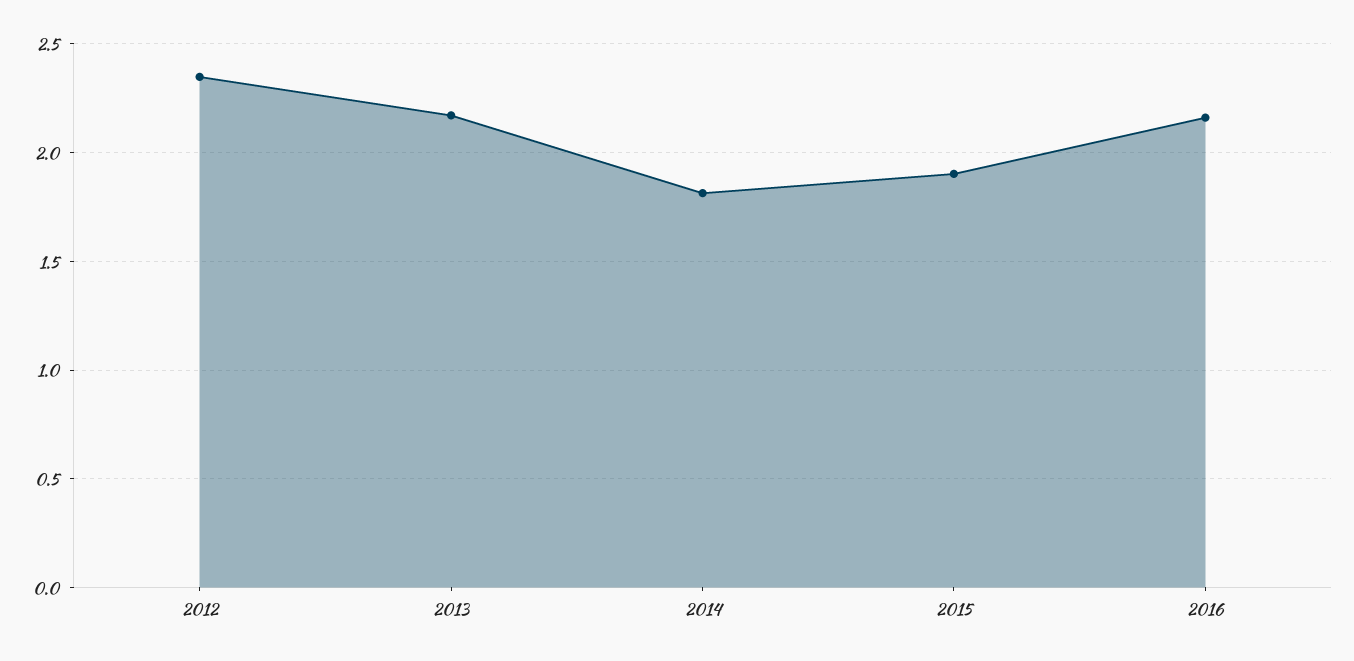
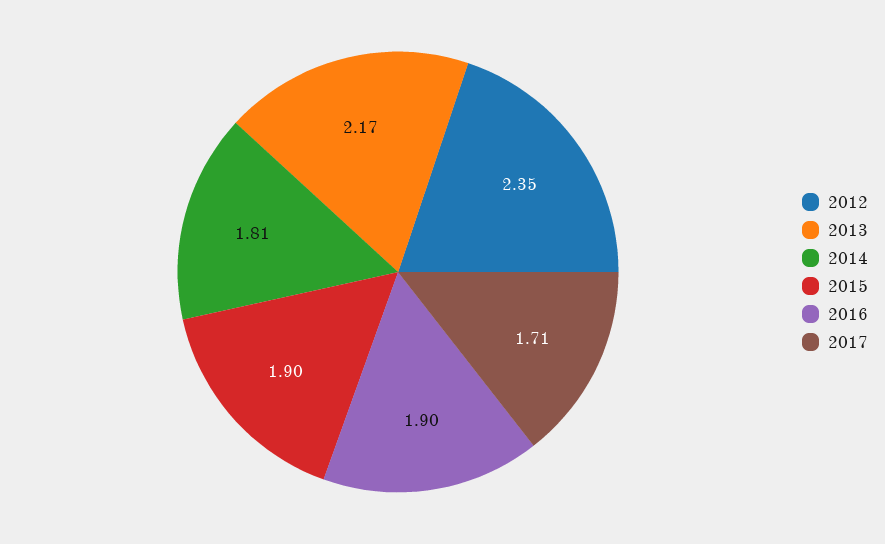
2016: 2.15 -> 1.9
2017: none -> 1.71

